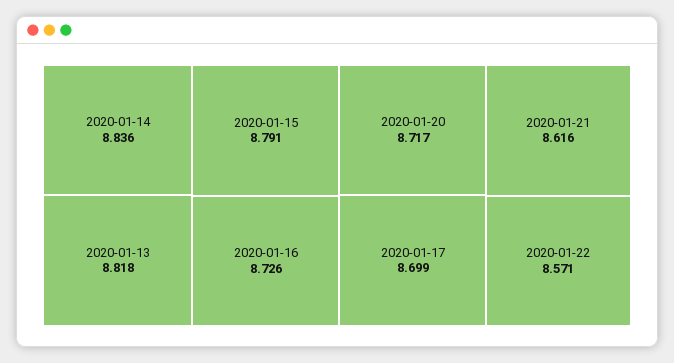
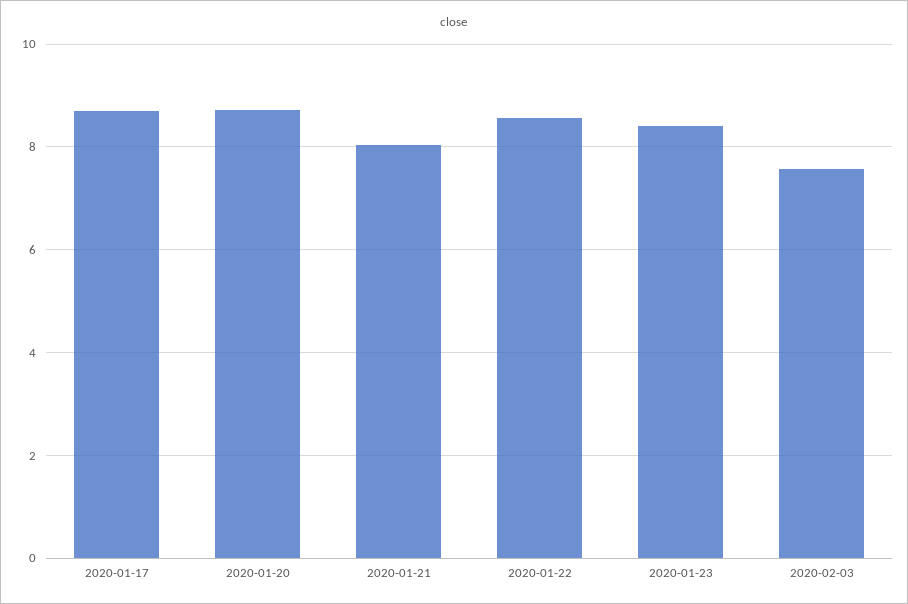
2020-01-14: 8.836 -> none
2020-01-13: 8.818 -> none
2020-01-15: 8.791 -> none
2020-01-16: 8.726 -> none
2020-01-21: 8.616 -> 8
2020-01-23: none -> 8.4
2020-02-03: none -> 7.6

